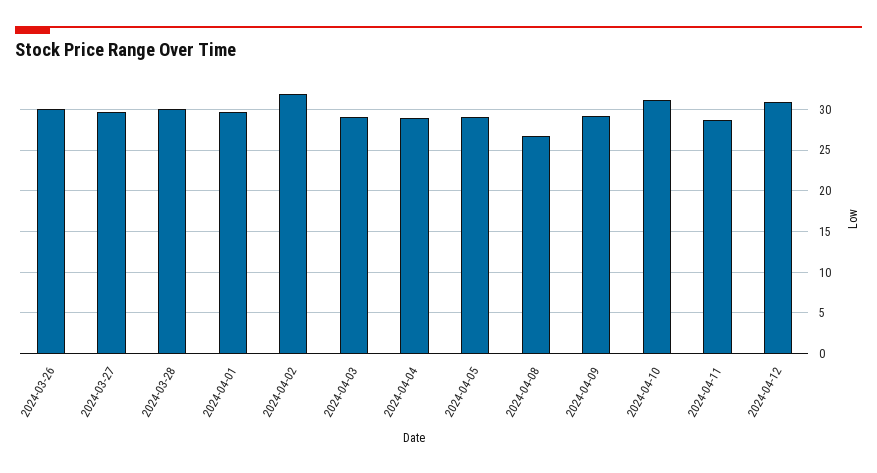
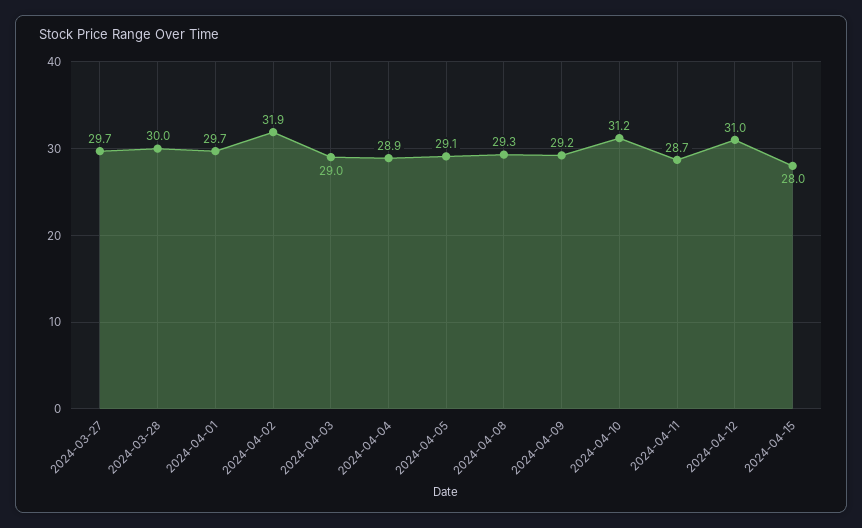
2024-03-26: 30 -> none
2024-04-08: 27 -> 29.3
2024-04-15: none -> 28

